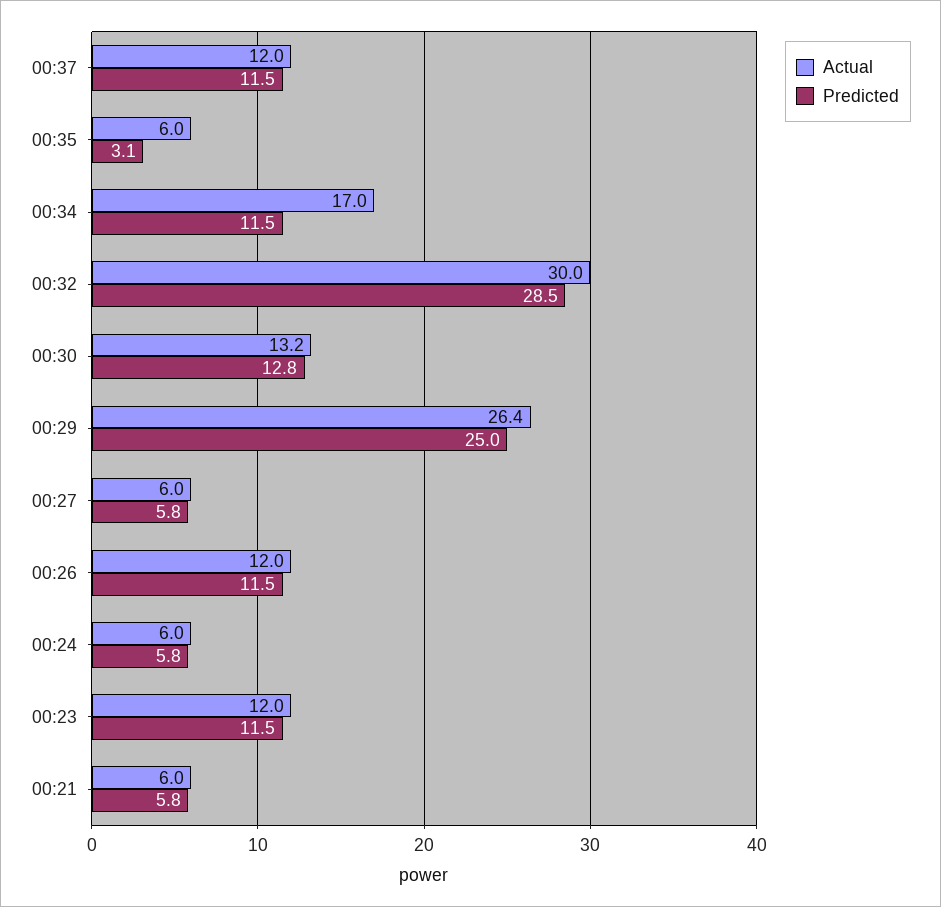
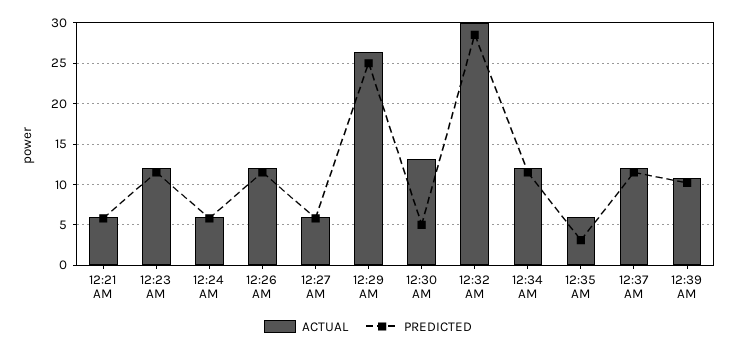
Actual, 00:34: 17 -> 12
Predicted, 00:30: 12.8 -> 5
Actual, 12:39 AM: none -> 11
Predicted, 12:39 AM: none -> 10

